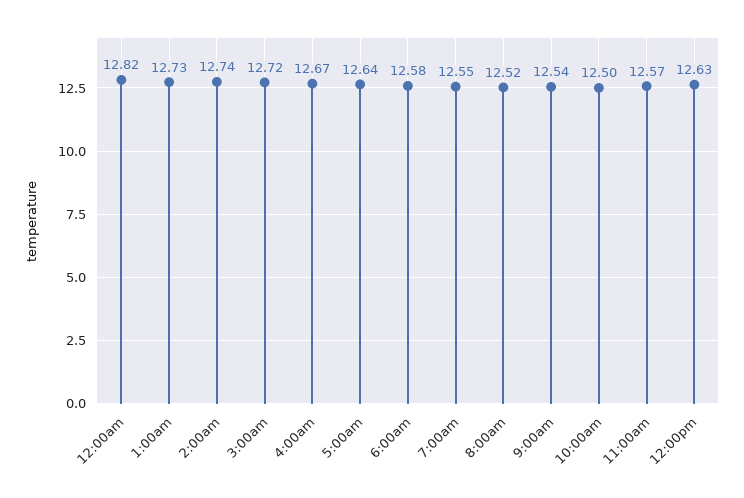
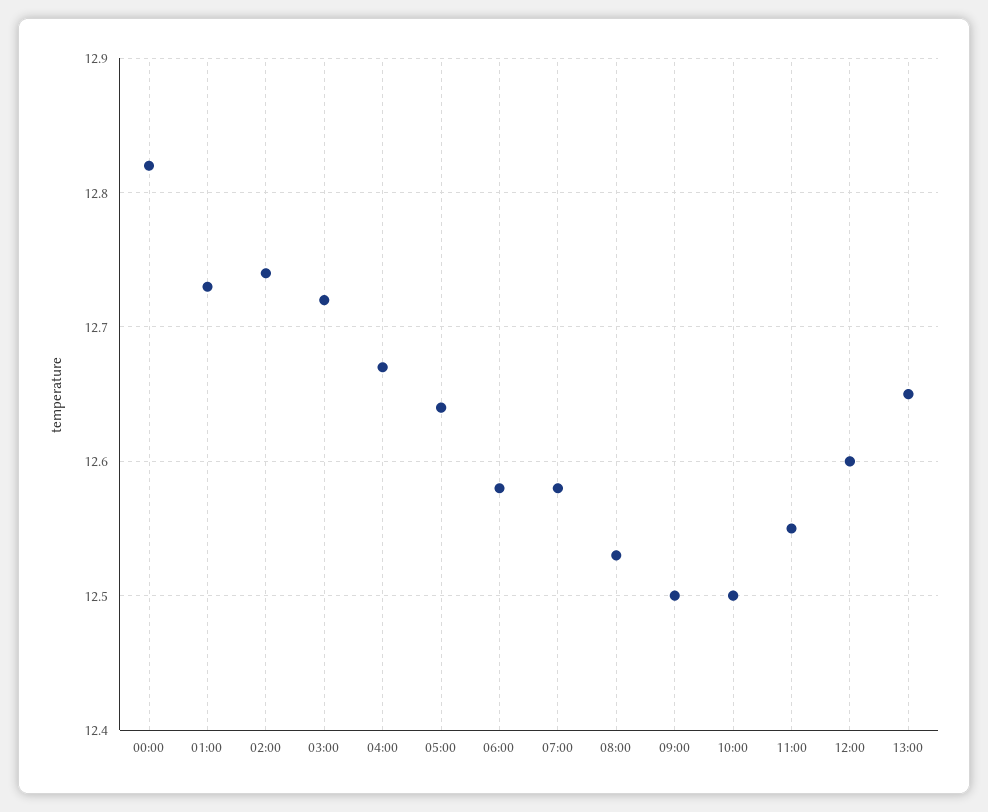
7:00am: 12.55 -> 12.58
8:00am: 12.52 -> 12.53
9:00am: 12.54 -> 12.5
11:00am: 12.57 -> 12.55
12:00pm: 12.63 -> 12.6
13:00: none -> 12.65

